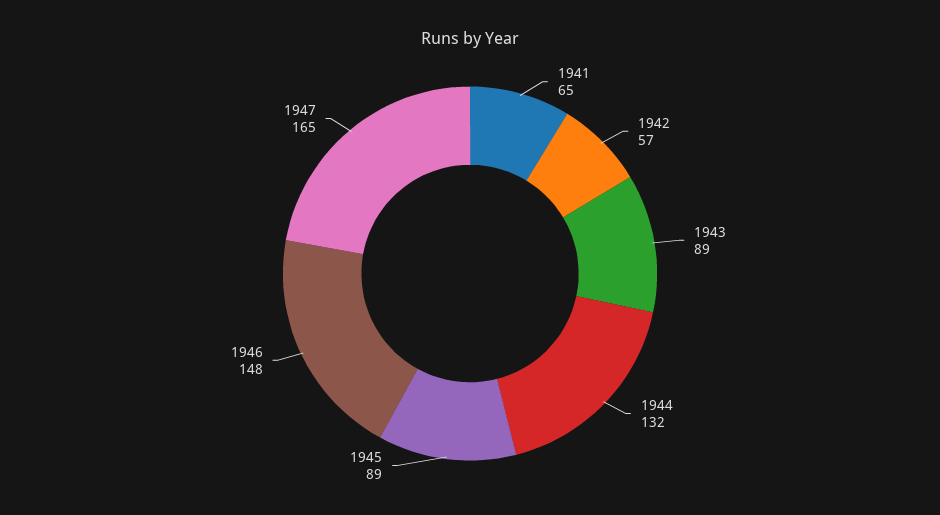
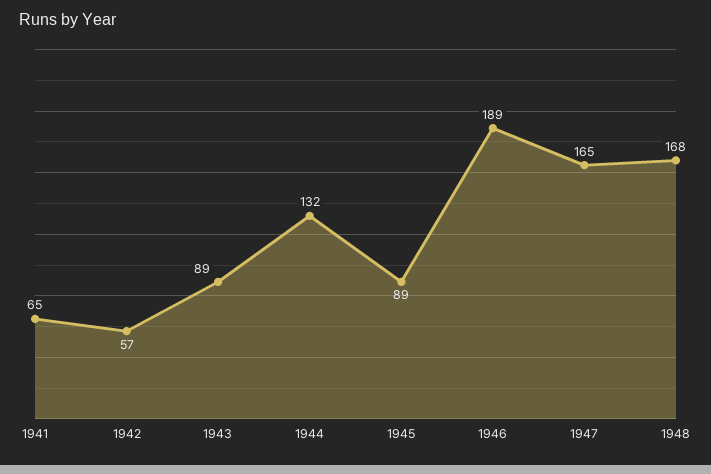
1946: 148 -> 189
1948: none -> 168

